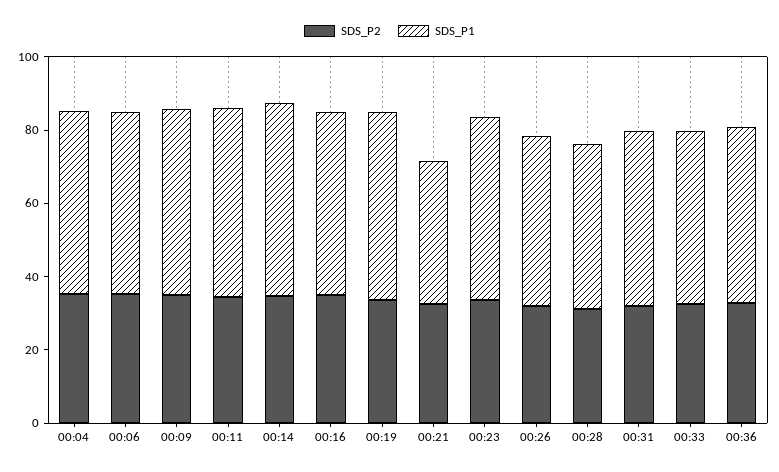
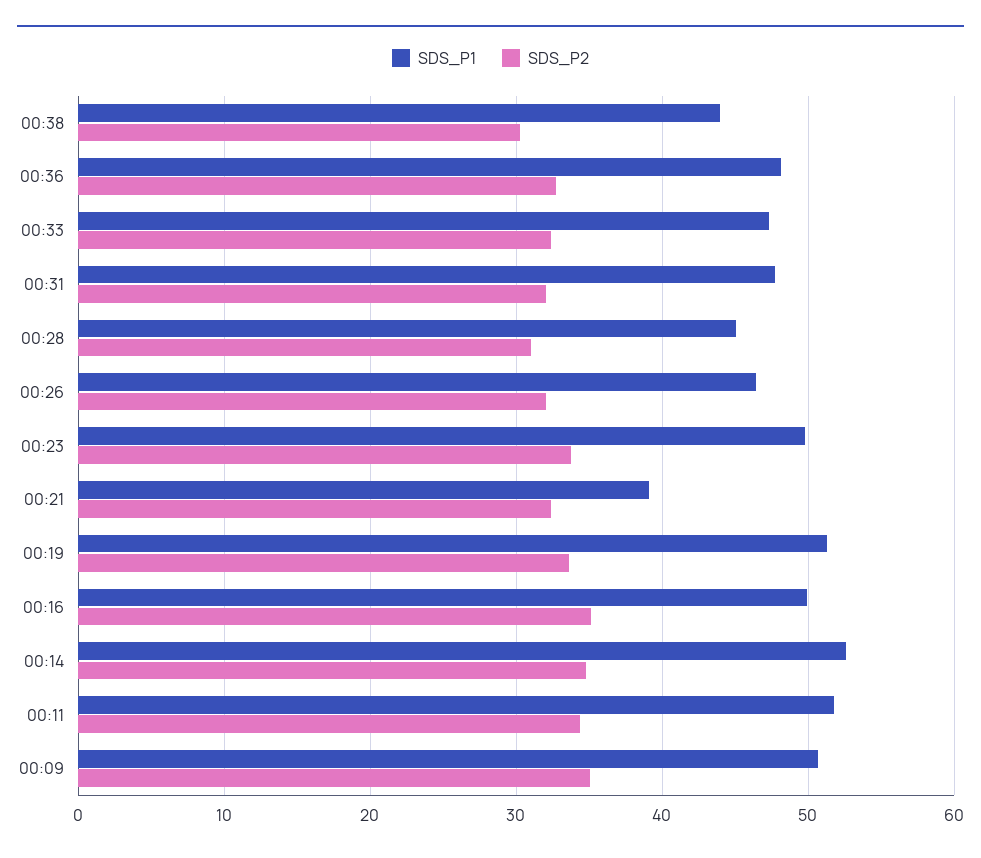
SDS_P2, 00:04: 35 -> none
SDS_P1, 00:04: 50 -> none
SDS_P2, 00:06: 35 -> none
SDS_P1, 00:06: 50 -> none
SDS_P1, 00:38: none -> 44
SDS_P2, 00:38: none -> 30

